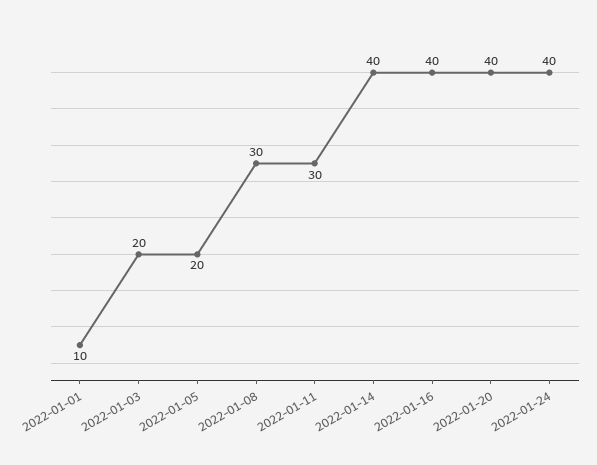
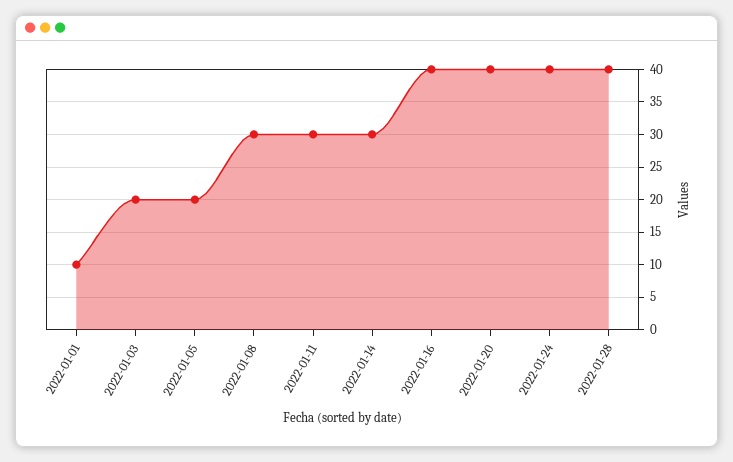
2022-01-14: 40 -> 30
2022-01-28: none -> 40

